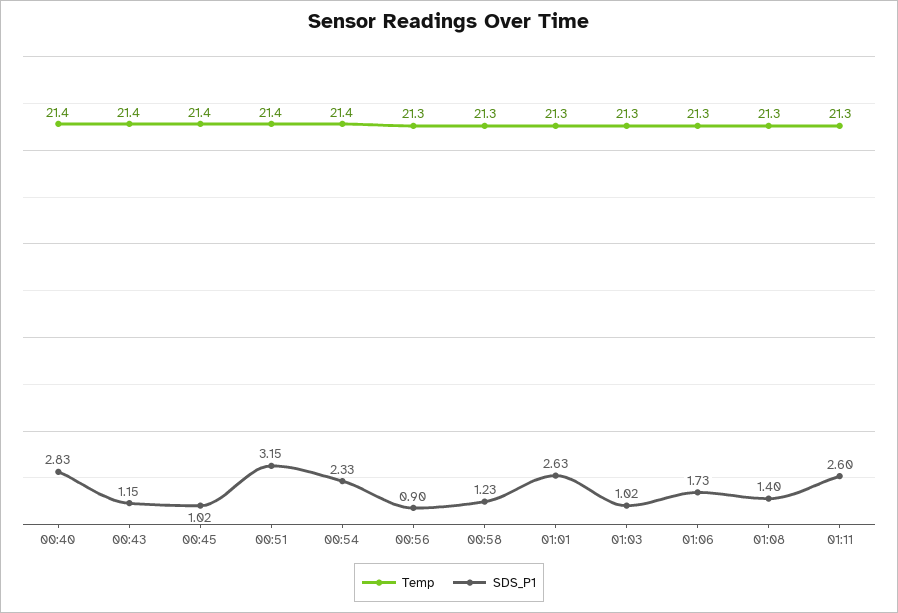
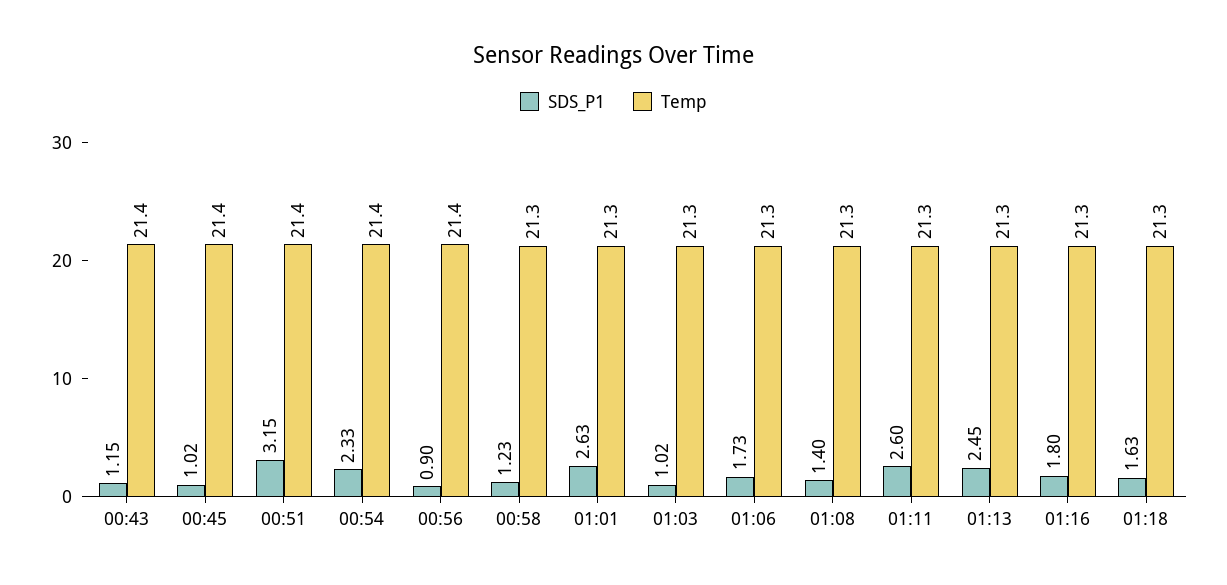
Temp, 00:40: 21.4 -> none
SDS_P1, 00:40: 2.83 -> none
Temp, 00:56: 21.3 -> 21.4
SDS_P1, 01:13: none -> 2.45
Temp, 01:13: none -> 21.3
SDS_P1, 01:16: none -> 1.8
Temp, 01:16: none -> 21.3
SDS_P1, 01:18: none -> 1.63
Temp, 01:18: none -> 21.3

